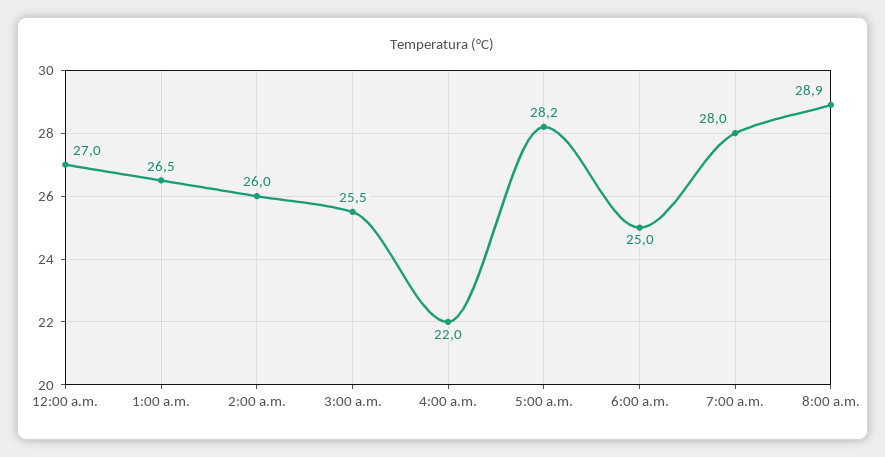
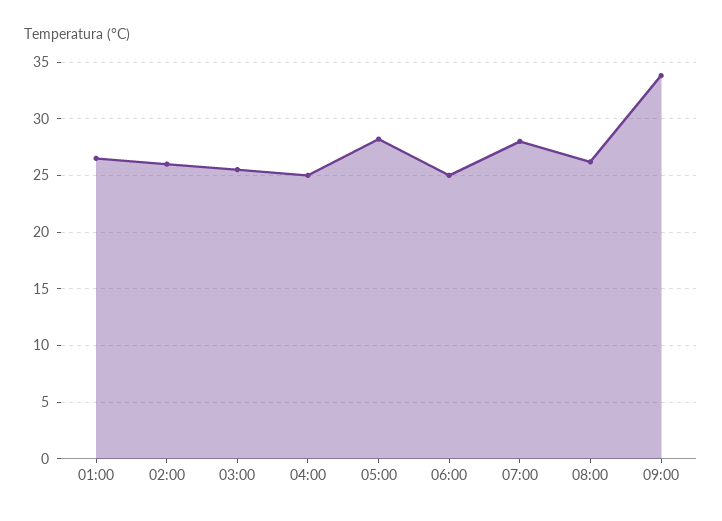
12:00 a.m.: 27 -> none
4:00 a.m.: 22 -> 25
8:00 a.m.: 28.9 -> 26
09:00: none -> 34

